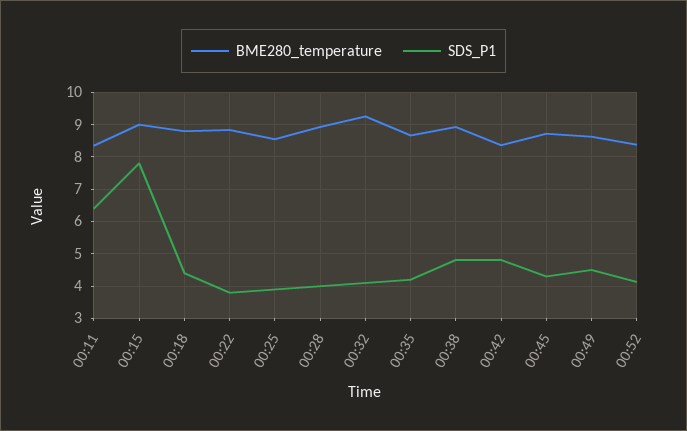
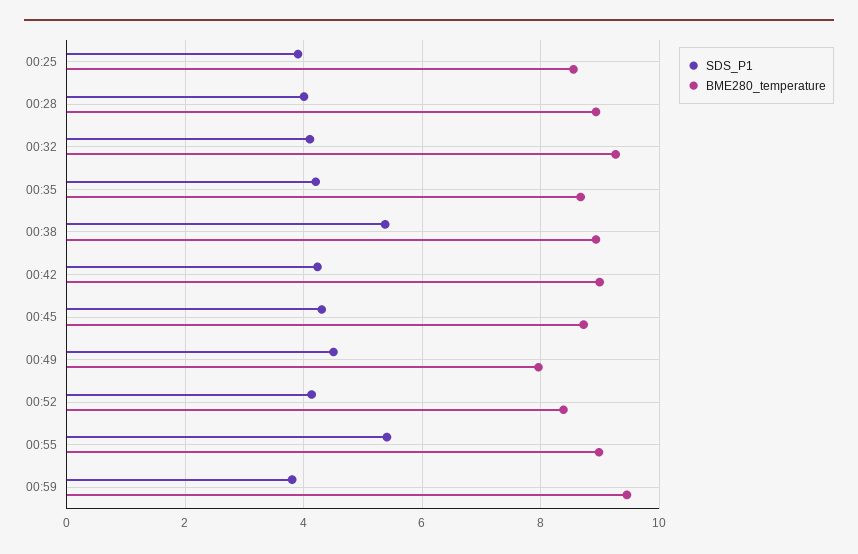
BME280_temperature, 00:11: 8.4 -> none
SDS_P1, 00:11: 6.4 -> none
BME280_temperature, 00:15: 9 -> none
SDS_P1, 00:15: 7.8 -> none
BME280_temperature, 00:18: 8.8 -> none
SDS_P1, 00:18: 4.4 -> none
BME280_temperature, 00:22: 8.8 -> none
SDS_P1, 00:22: 3.8 -> none
SDS_P1, 00:38: 4.8 -> 5.4
BME280_temperature, 00:42: 8.4 -> 9
SDS_P1, 00:42: 4.8 -> 4.2
BME280_temperature, 00:49: 8.6 -> 8
SDS_P1, 00:55: none -> 5.4
BME280_temperature, 00:55: none -> 9
SDS_P1, 00:59: none -> 3.8
BME280_temperature, 00:59: none -> 9.4

